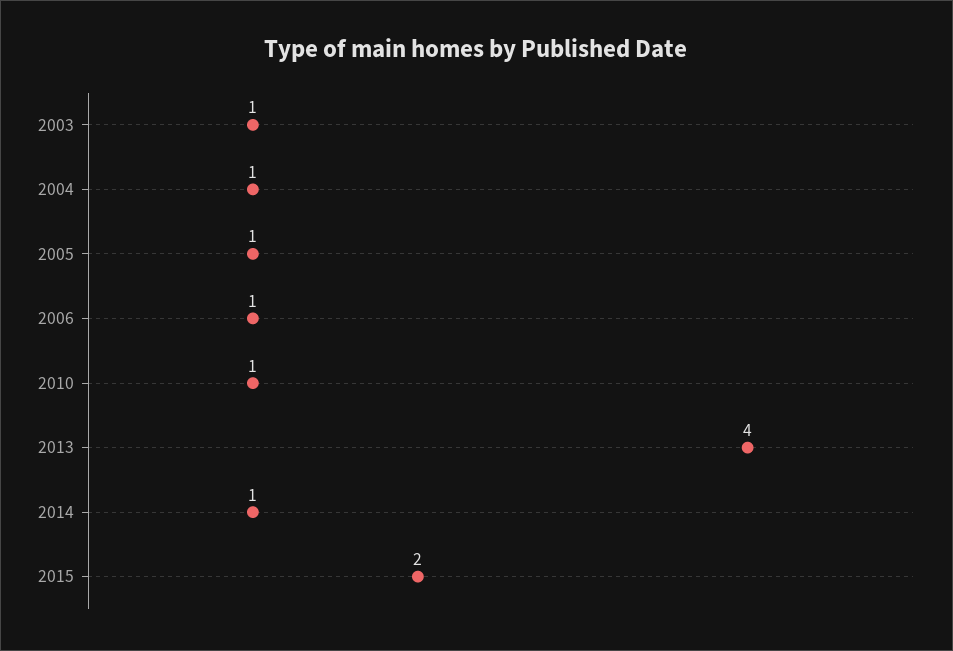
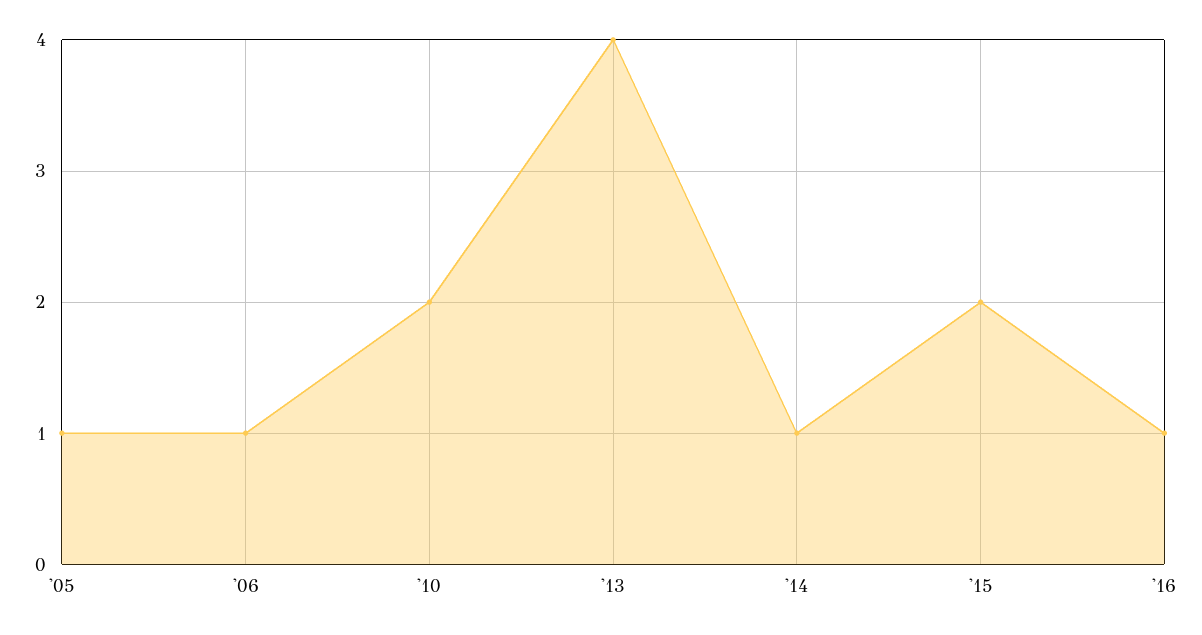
2003: 1 -> none
2004: 1 -> none
2010: 1 -> 2
'16: none -> 1

